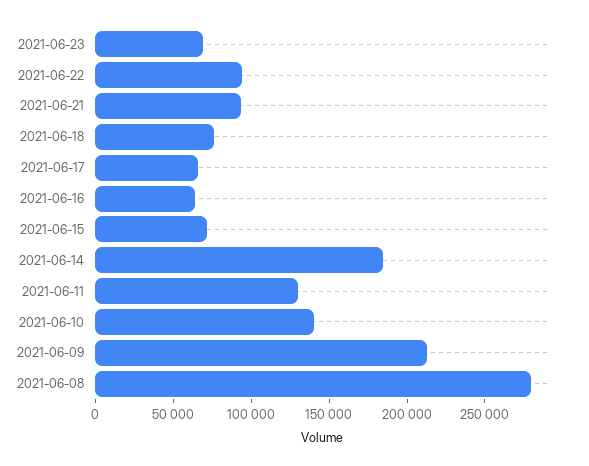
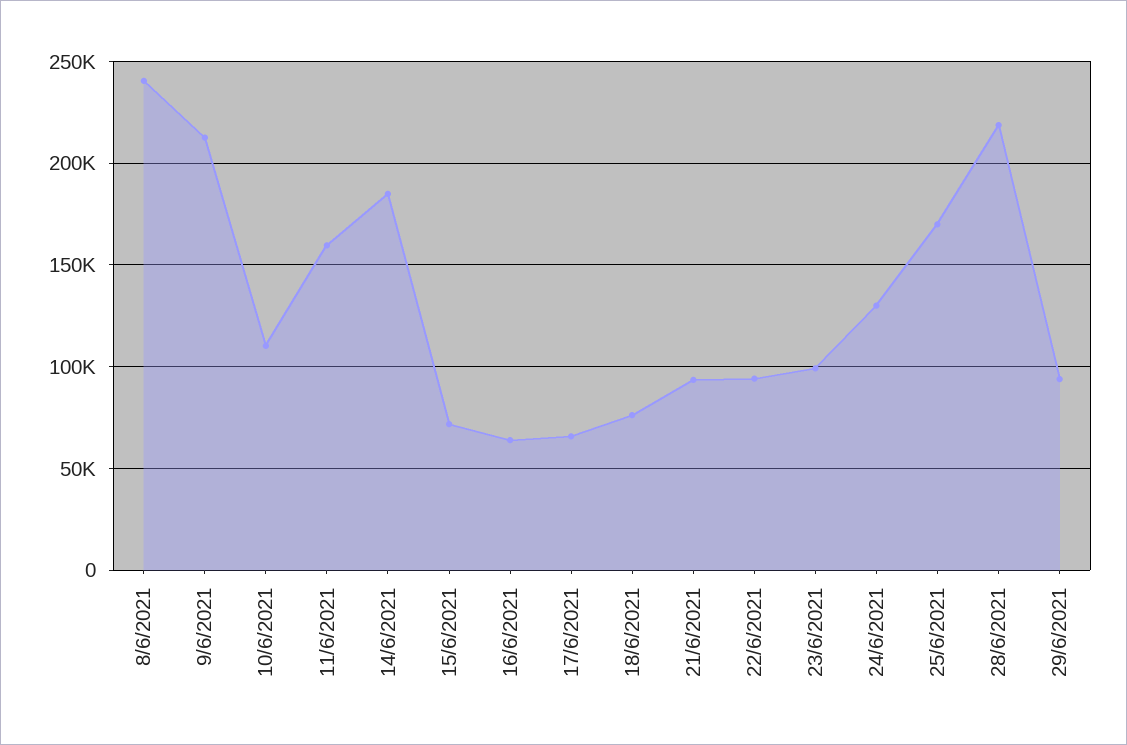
2021-06-23: 70000 -> 100000
2021-06-11: 130000 -> 160000
2021-06-10: 140000 -> 110000
2021-06-08: 280000 -> 240000
24/6/2021: none -> 130000
25/6/2021: none -> 170000
28/6/2021: none -> 220000
29/6/2021: none -> 95000

